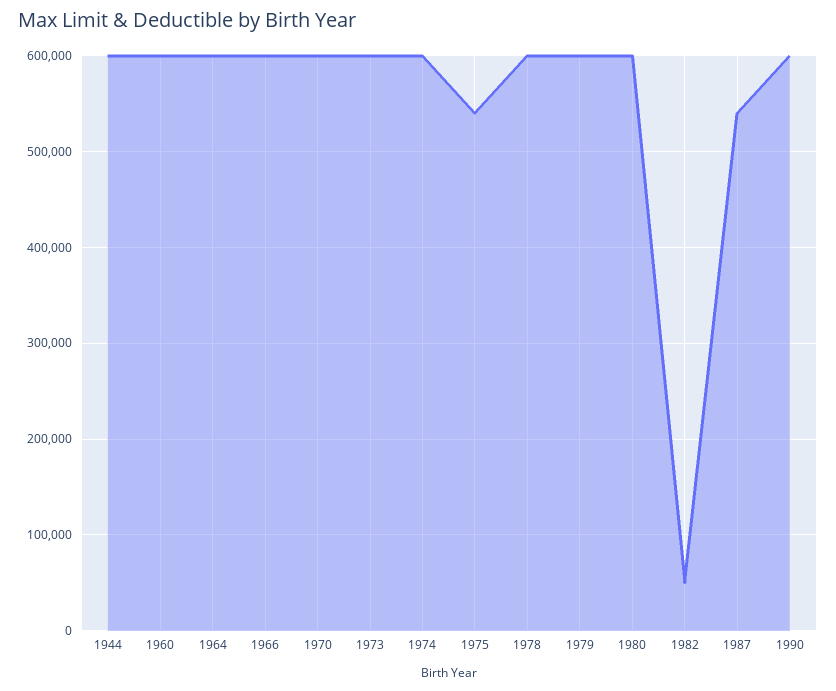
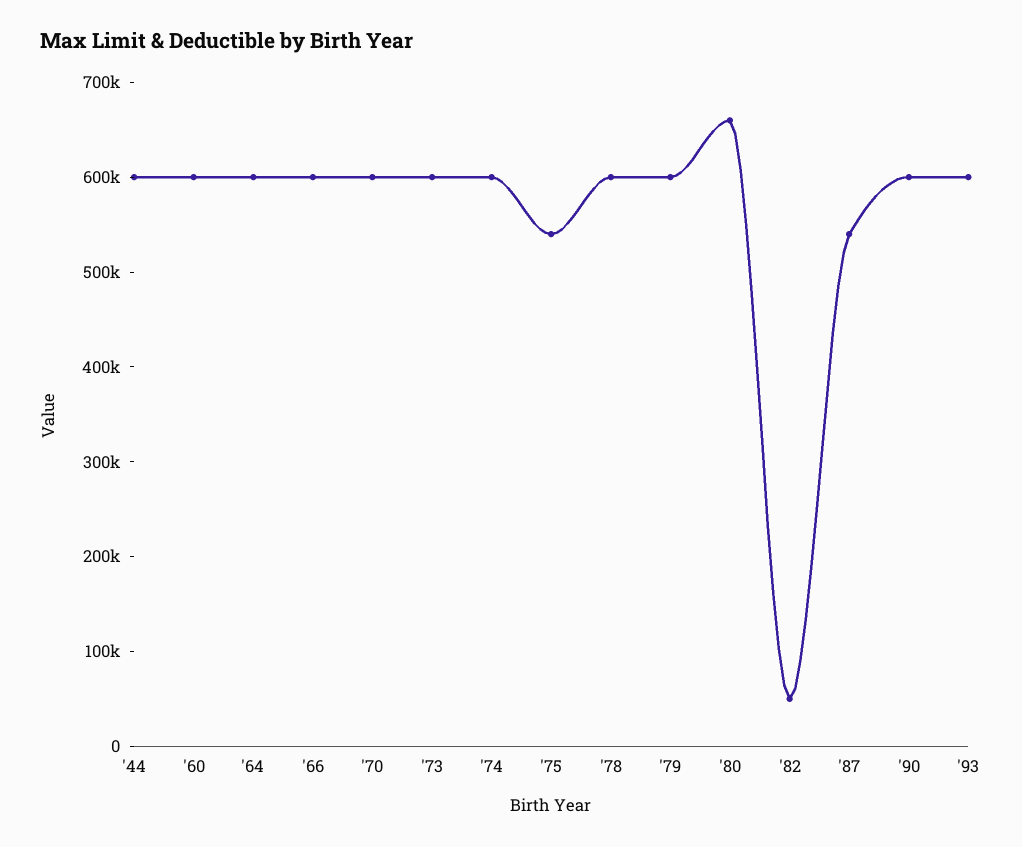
1980: 600000 -> 660000
'93: none -> 600000

